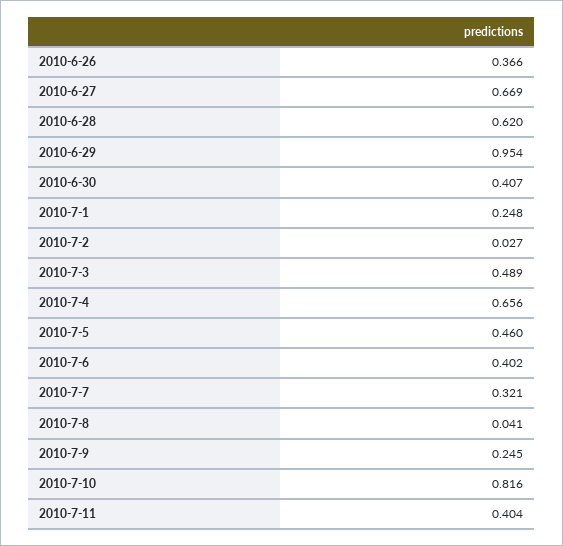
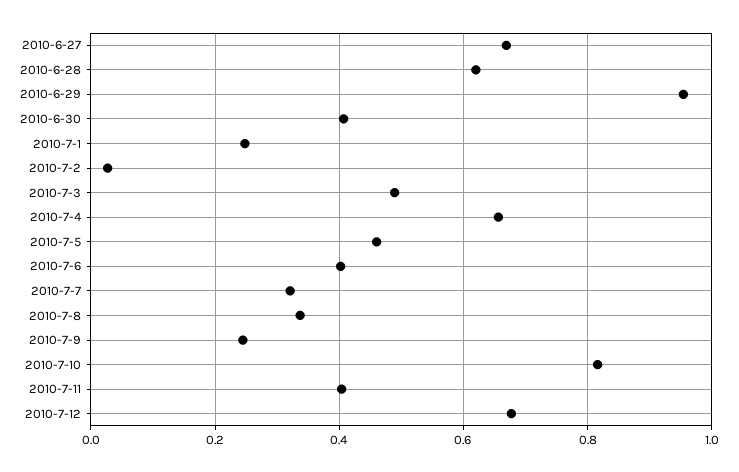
2010-6-26: 0.366 -> none
2010-7-8: 0.041 -> 0.34
2010-7-12: none -> 0.68

